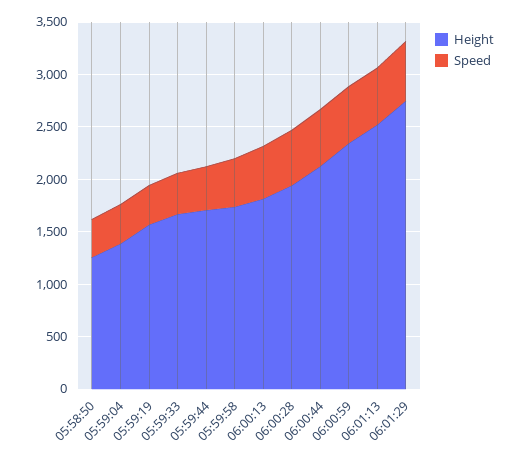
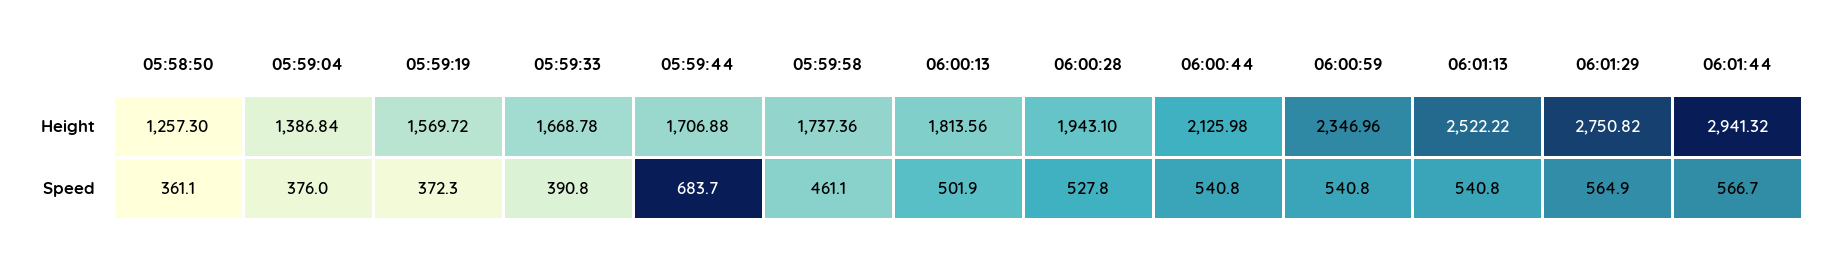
Speed, 05:59:44: 400 -> 683.7
Height, 06:01:44: none -> 2941.32
Speed, 06:01:44: none -> 566.7

